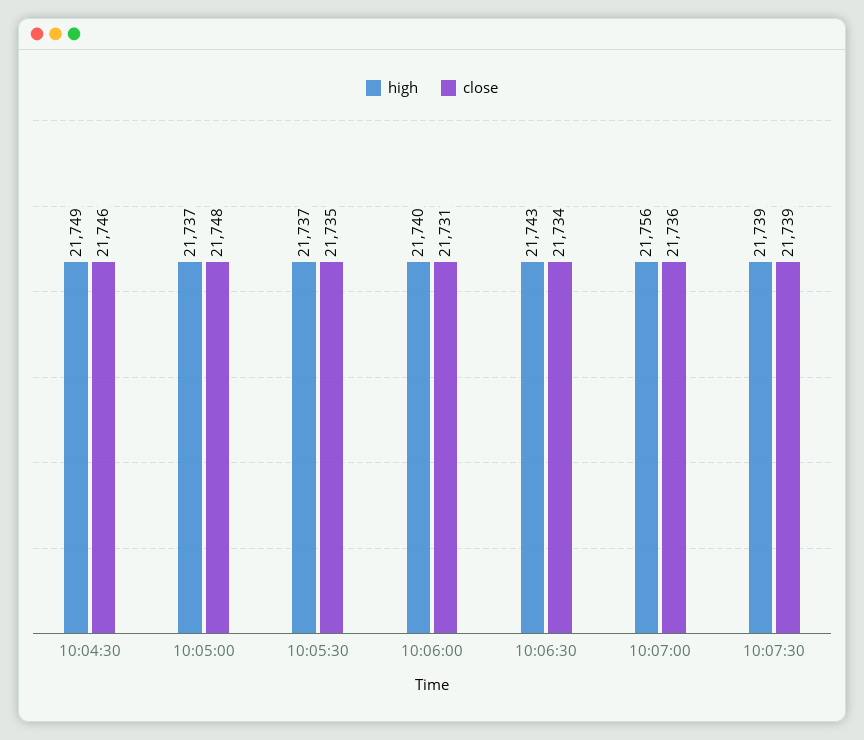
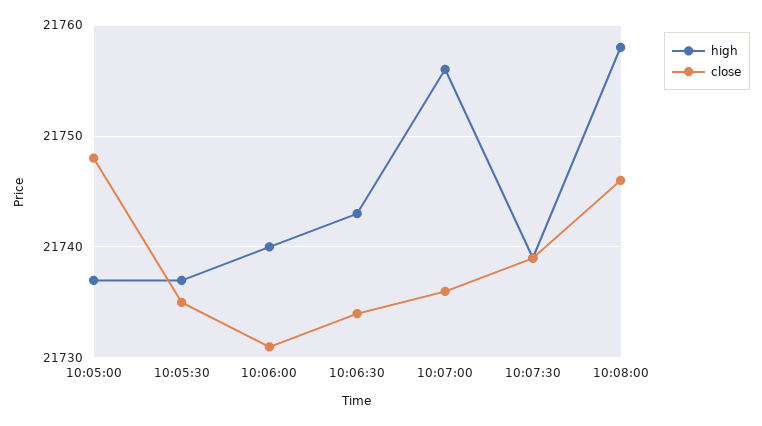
high, 10:04:30: 21749 -> none
close, 10:04:30: 21746 -> none
high, 10:08:00: none -> 21758
close, 10:08:00: none -> 21746

